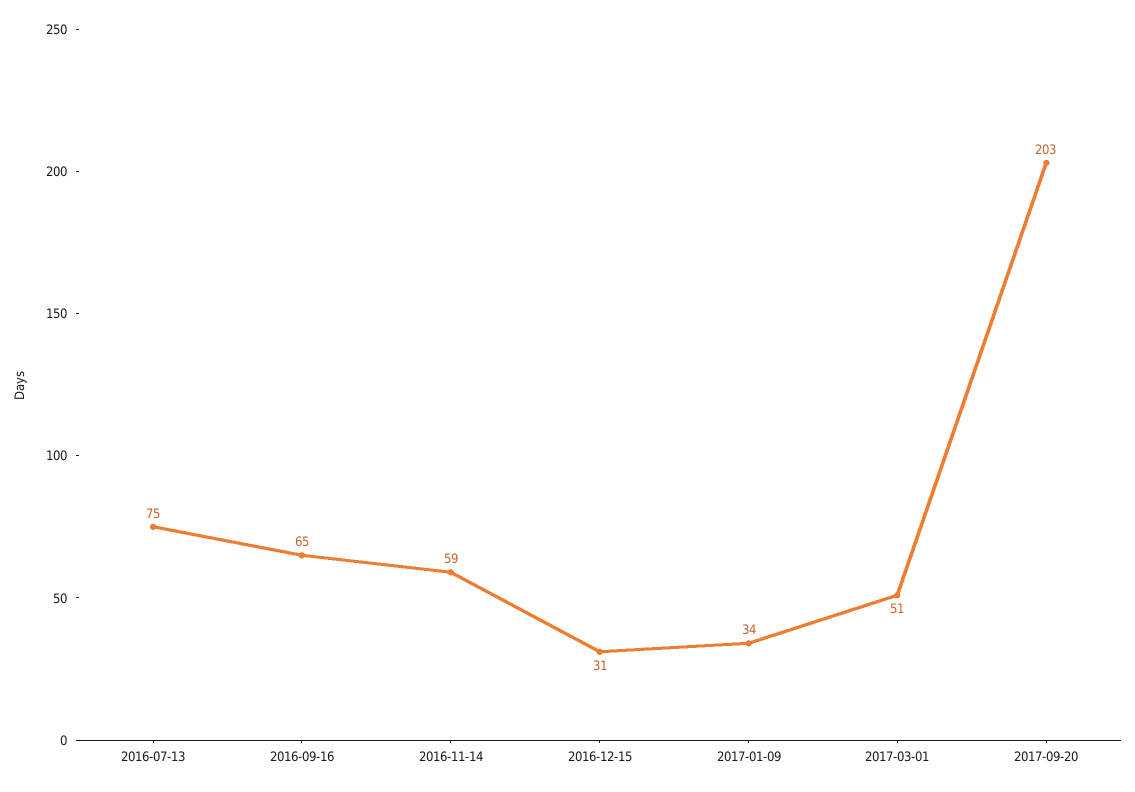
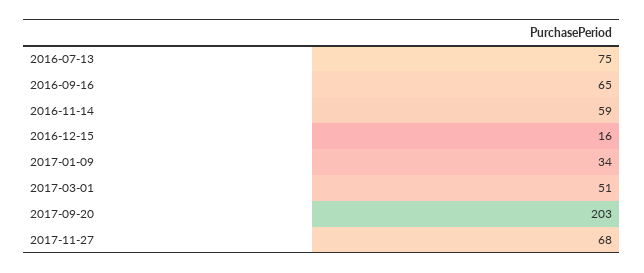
2016-12-15: 31 -> 16
2017-11-27: none -> 68

